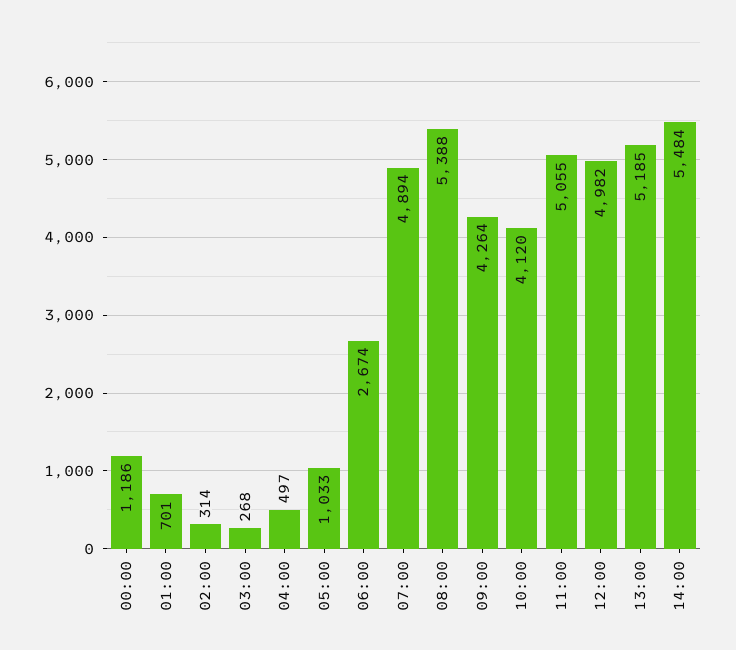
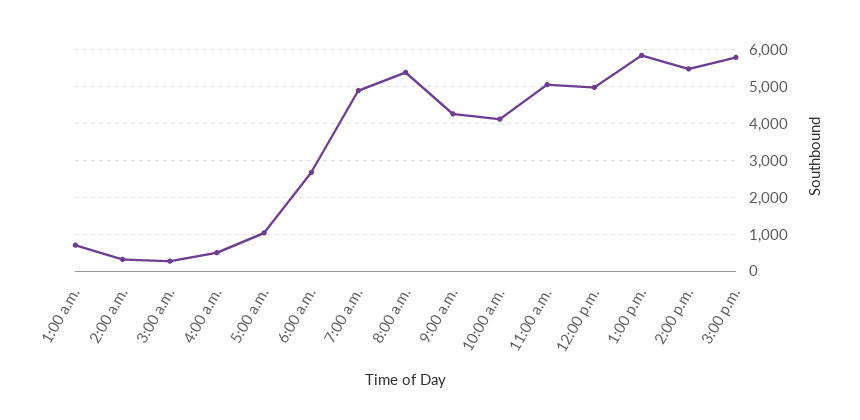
00:00: 1186 -> none
13:00: 5185 -> 5800
3:00 p.m.: none -> 5800

